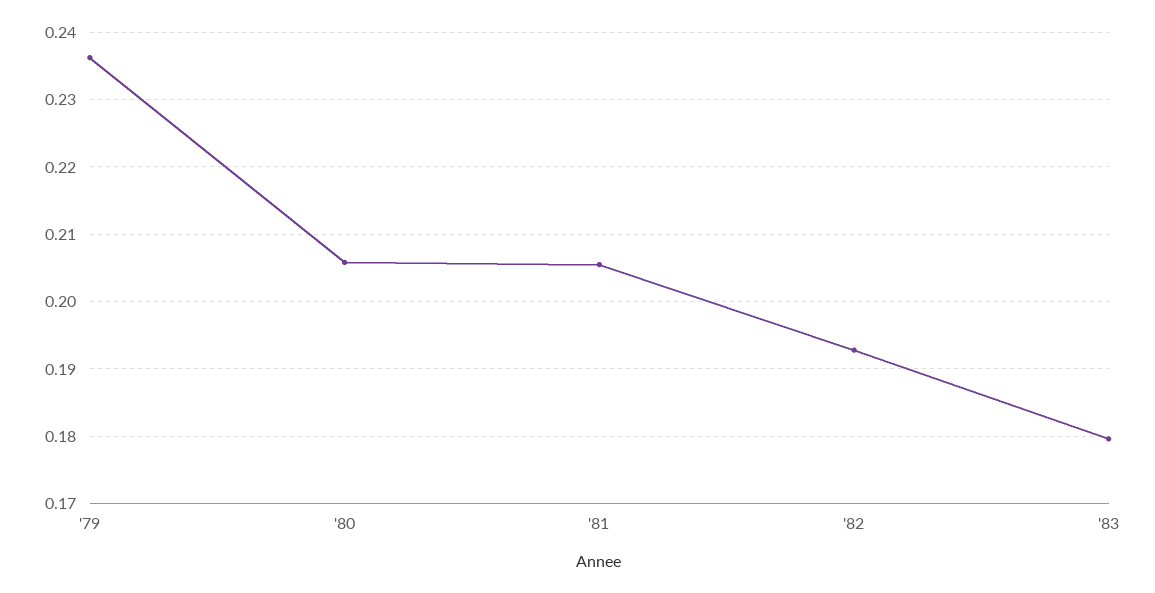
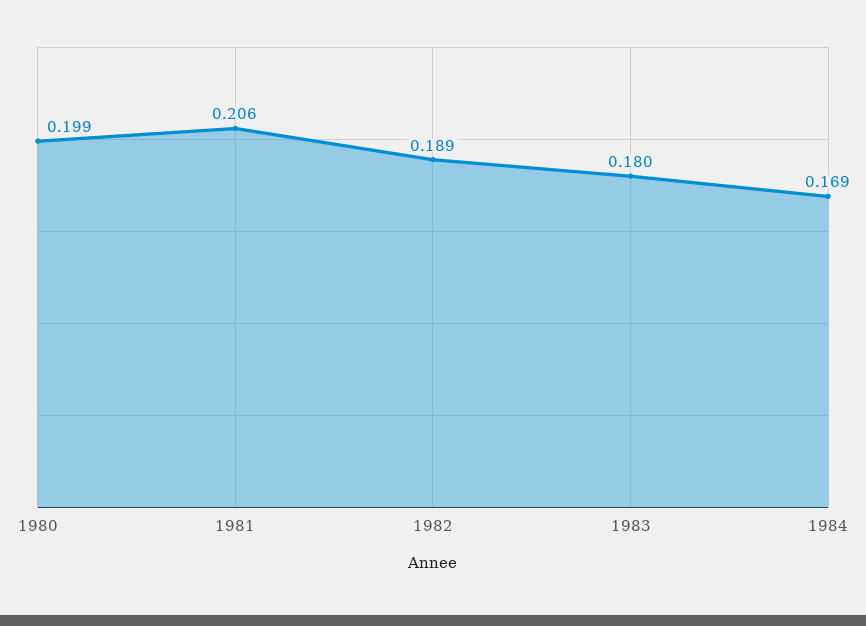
'79: 0.236 -> none
'80: 0.206 -> 0.199
'82: 0.193 -> 0.189
1984: none -> 0.169

